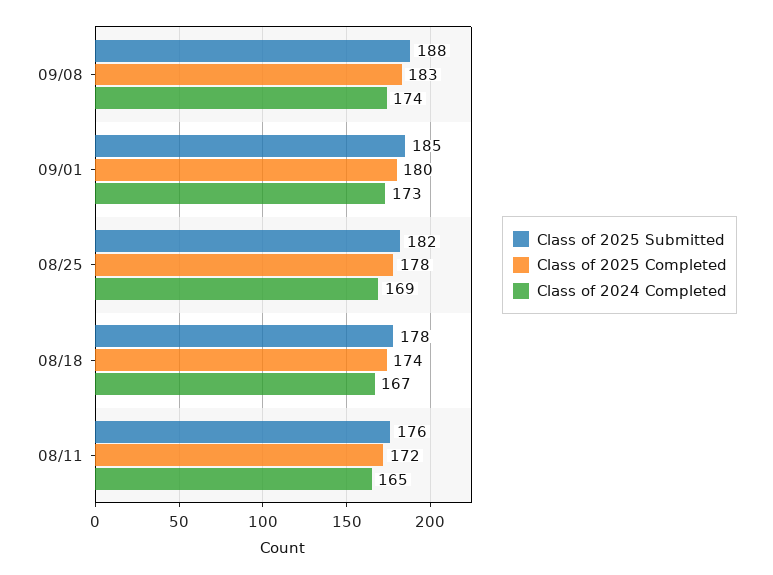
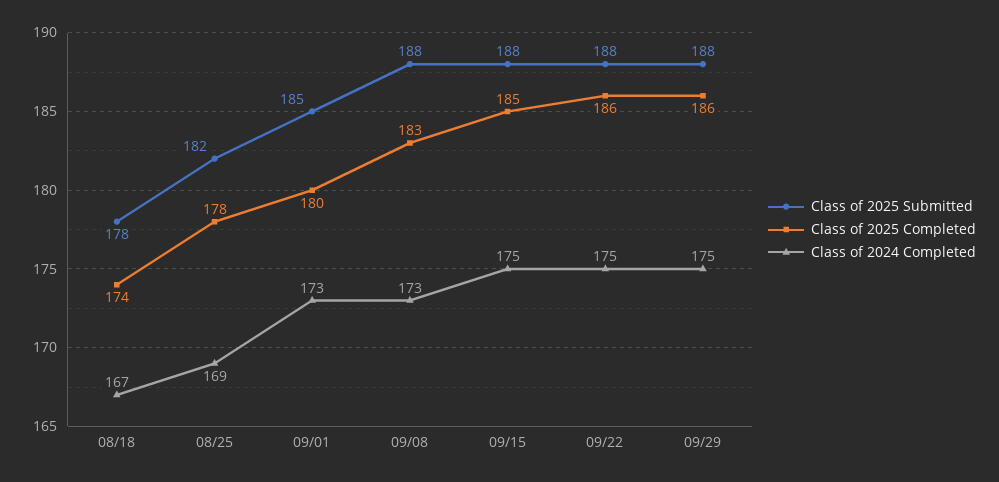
Class of 2024 Completed, 09/08: 174 -> 173
Class of 2025 Submitted, 08/11: 176 -> none
Class of 2025 Completed, 08/11: 172 -> none
Class of 2024 Completed, 08/11: 165 -> none
Class of 2025 Submitted, 09/15: none -> 188
Class of 2025 Completed, 09/15: none -> 185
Class of 2024 Completed, 09/15: none -> 175
Class of 2025 Submitted, 09/22: none -> 188
Class of 2025 Completed, 09/22: none -> 186
Class of 2024 Completed, 09/22: none -> 175
Class of 2025 Submitted, 09/29: none -> 188
Class of 2025 Completed, 09/29: none -> 186
Class of 2024 Completed, 09/29: none -> 175

